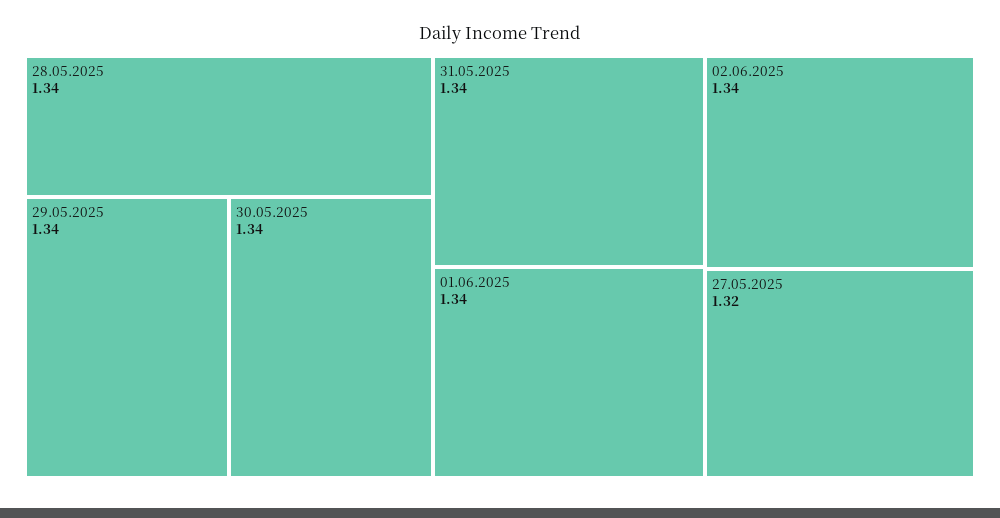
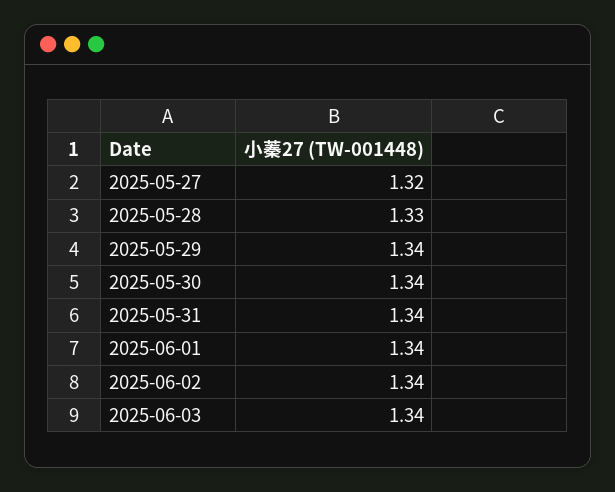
28.05.2025: 1.34 -> 1.33
2025-06-03: none -> 1.34

